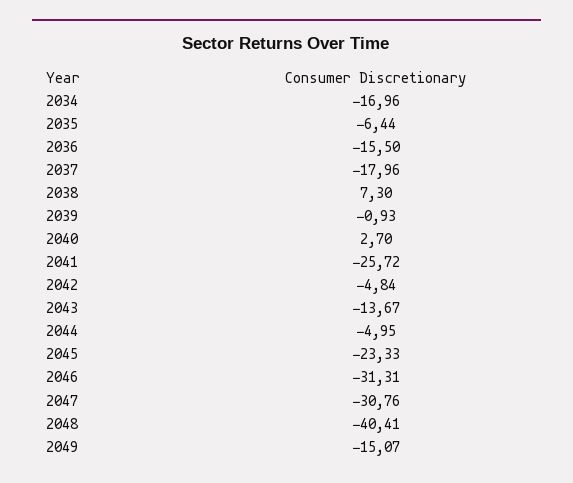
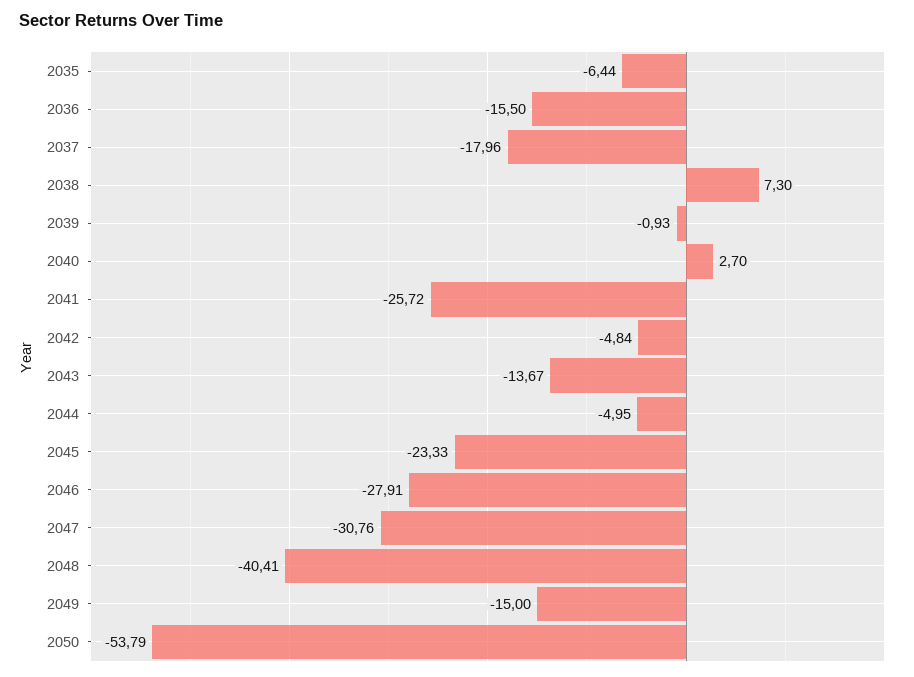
2034: -16.96 -> none
2046: -31.31 -> -27.91
2049: -15.07 -> -15
2050: none -> -53.79

